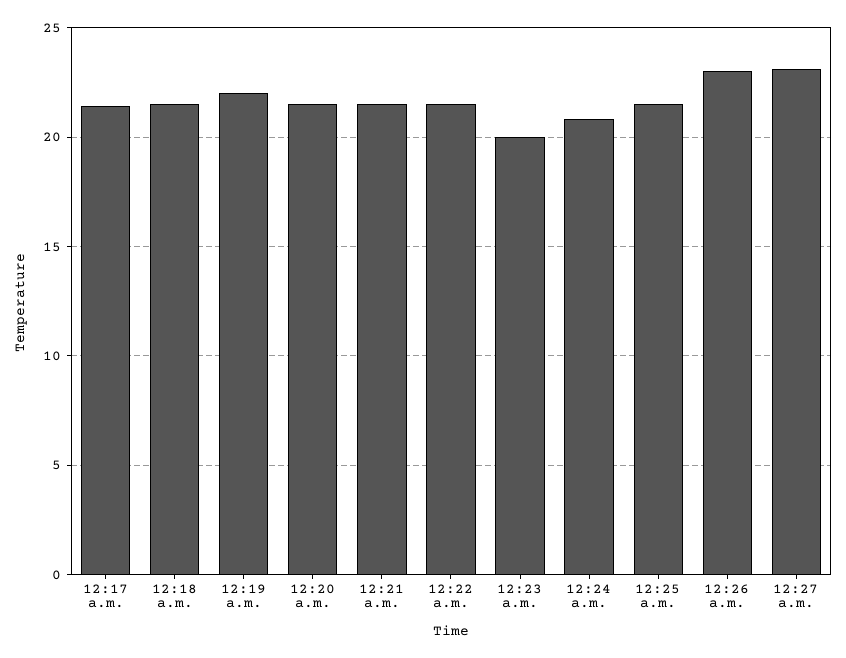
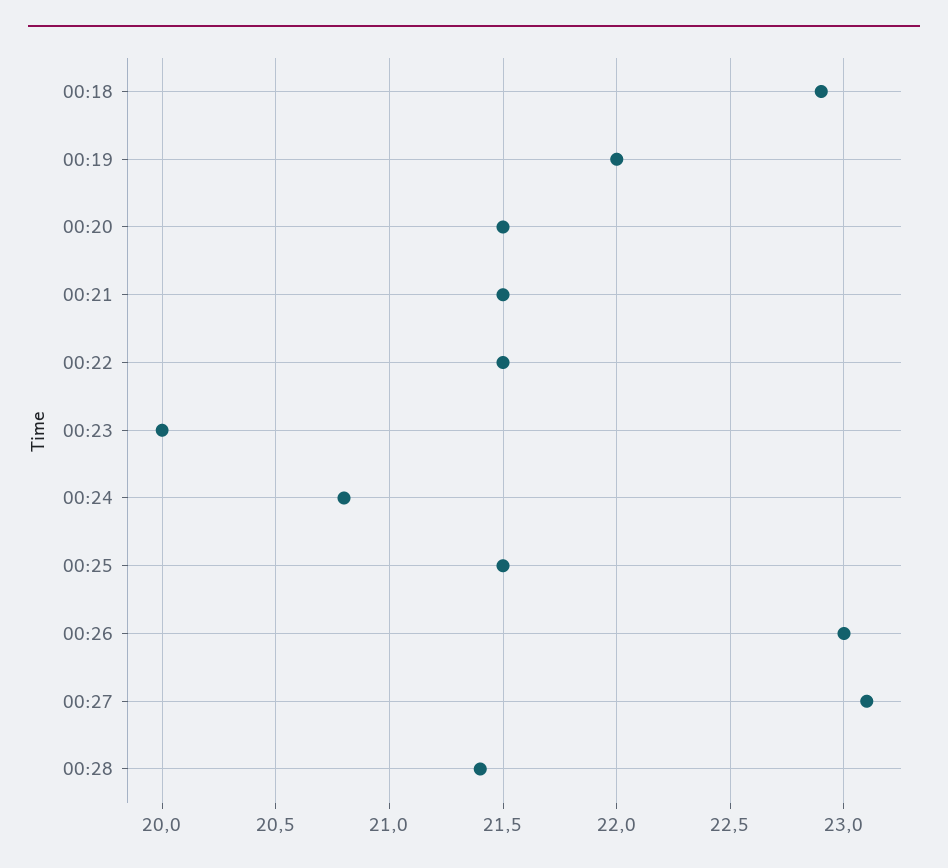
12:17 a.m.: 21.5 -> none
12:18 a.m.: 21.5 -> 22.9
00:28: none -> 21.4

